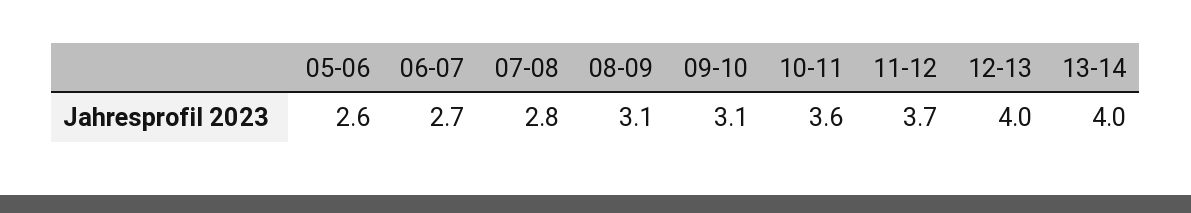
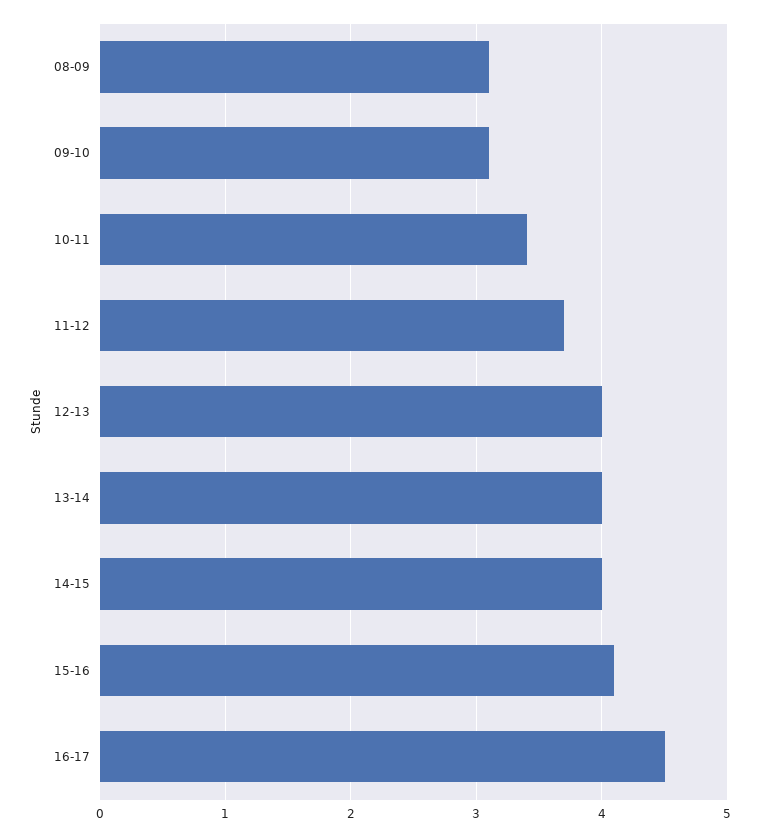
05-06: 2.6 -> none
06-07: 2.7 -> none
07-08: 2.8 -> none
10-11: 3.6 -> 3.4
14-15: none -> 4
15-16: none -> 4.1
16-17: none -> 4.5

